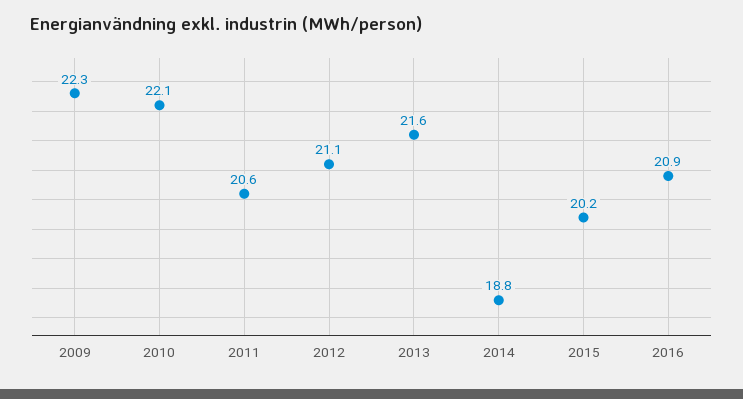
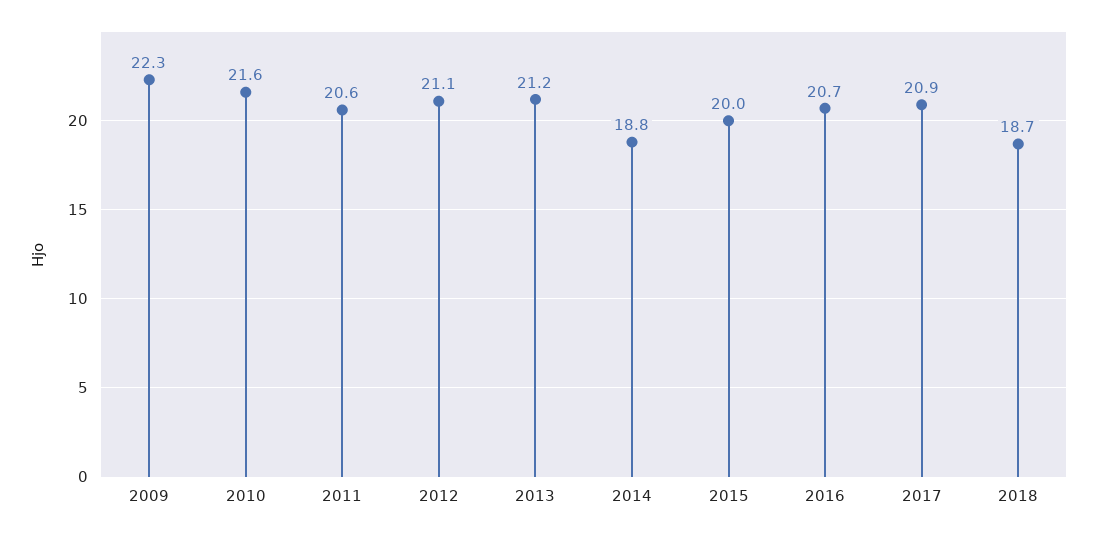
2010: 22.1 -> 21.6
2013: 21.6 -> 21.2
2015: 20.2 -> 20
2016: 20.9 -> 20.7
2017: none -> 20.9
2018: none -> 18.7

